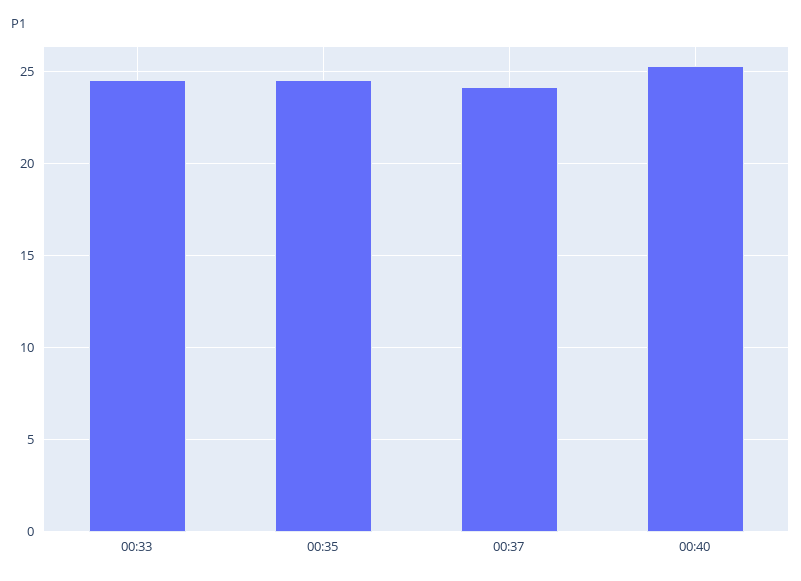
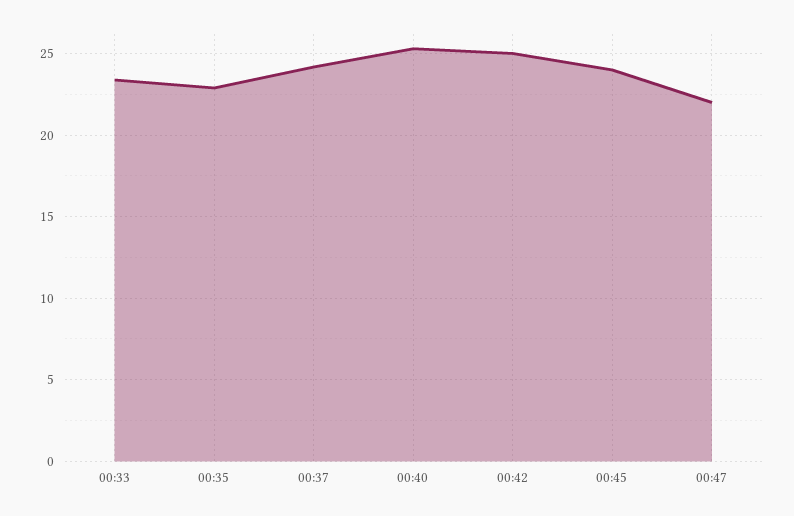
00:33: 24.5 -> 23.5
00:35: 24.5 -> 23
00:42: none -> 25
00:45: none -> 24
00:47: none -> 22

